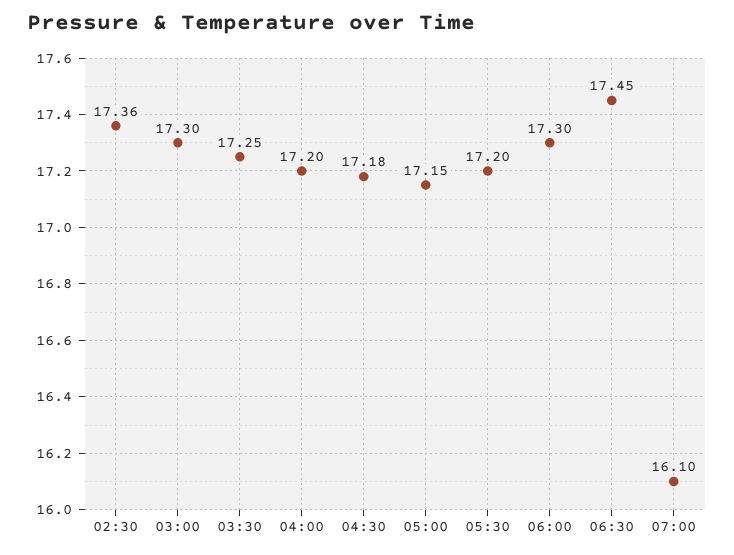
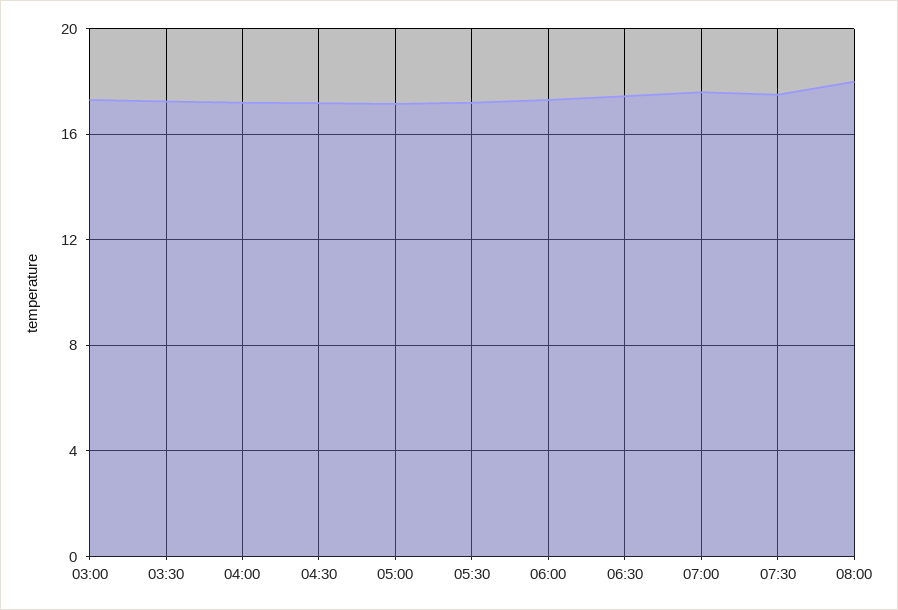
02:30: 17.36 -> none
07:00: 16.1 -> 17.5
07:30: none -> 17.5
08:00: none -> 18

